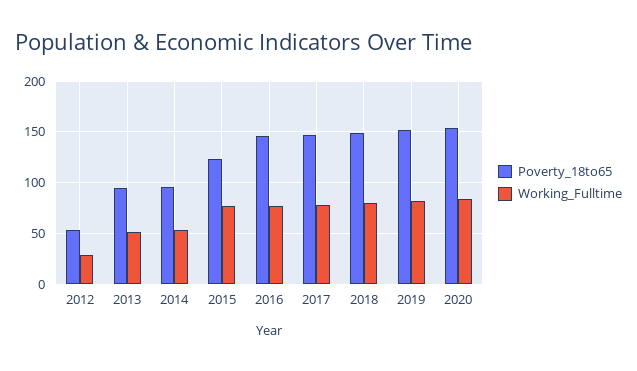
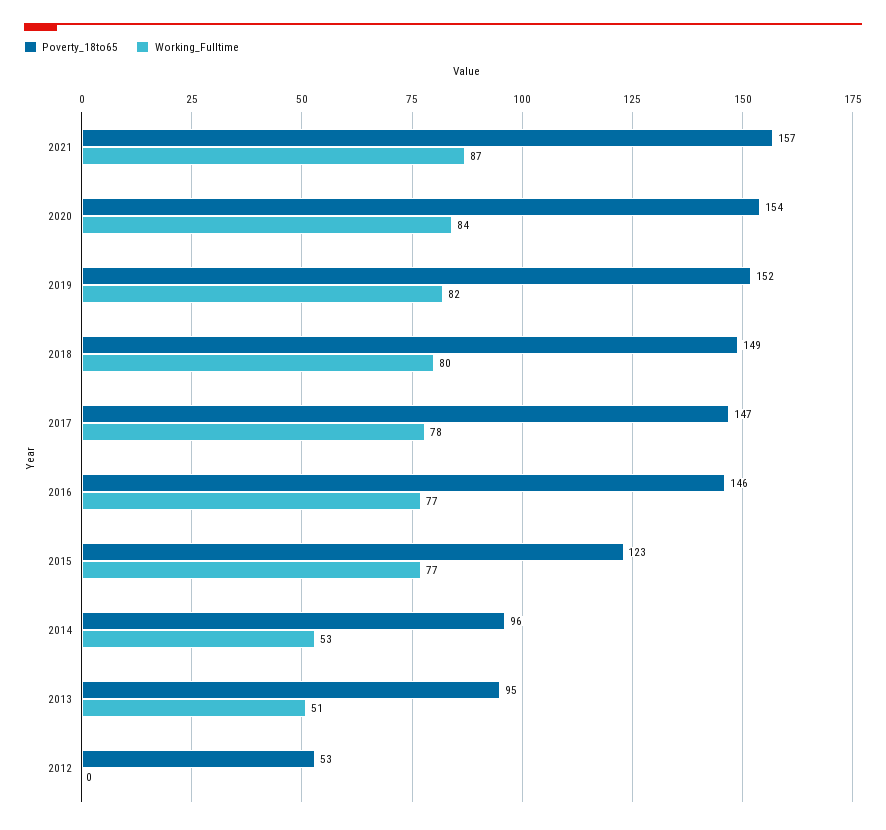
Working_Fulltime, 2012: 30 -> 0
Poverty_18to65, 2021: none -> 157
Working_Fulltime, 2021: none -> 87

